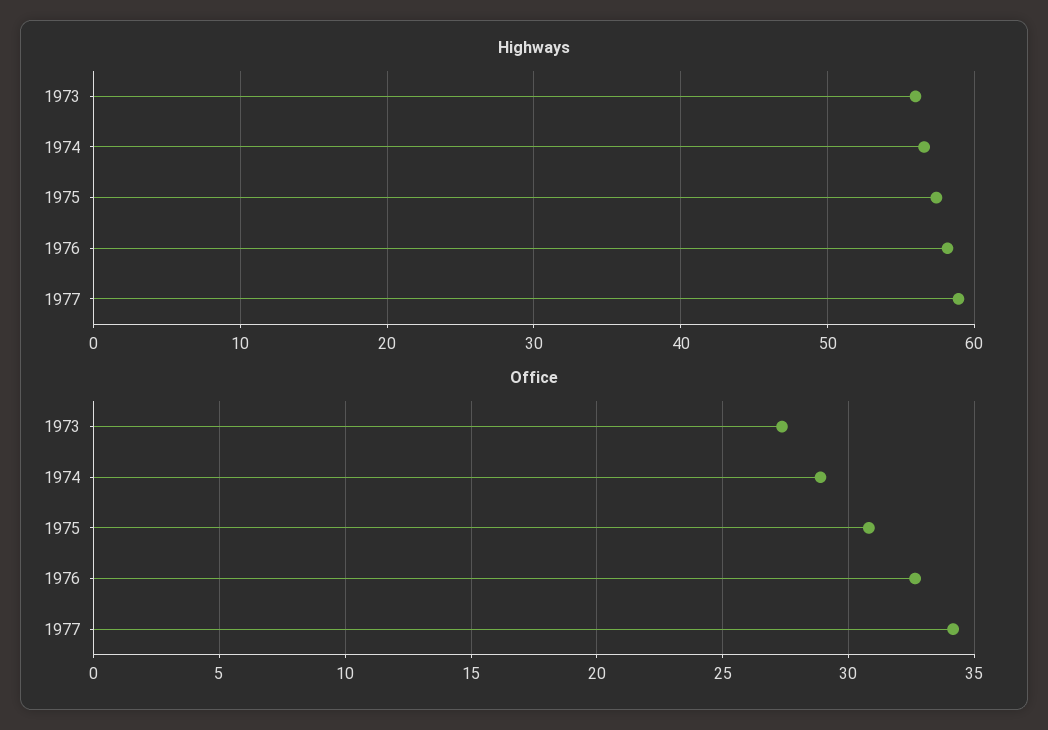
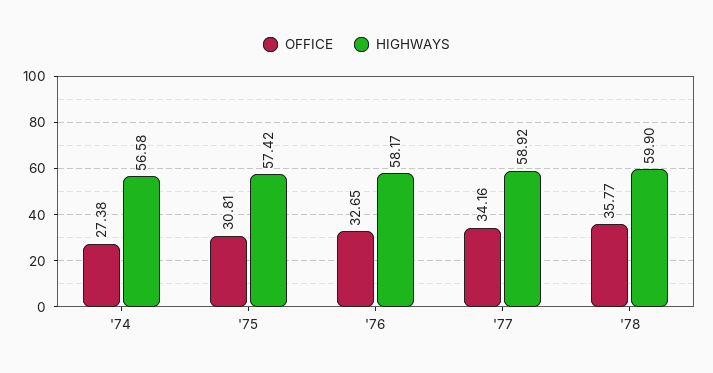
Highways, 1973: 56 -> none
Office, 1973: 27.5 -> none
Office, 1974: 29 -> 27.38
Office, '78: none -> 35.77
Highways, '78: none -> 59.9

